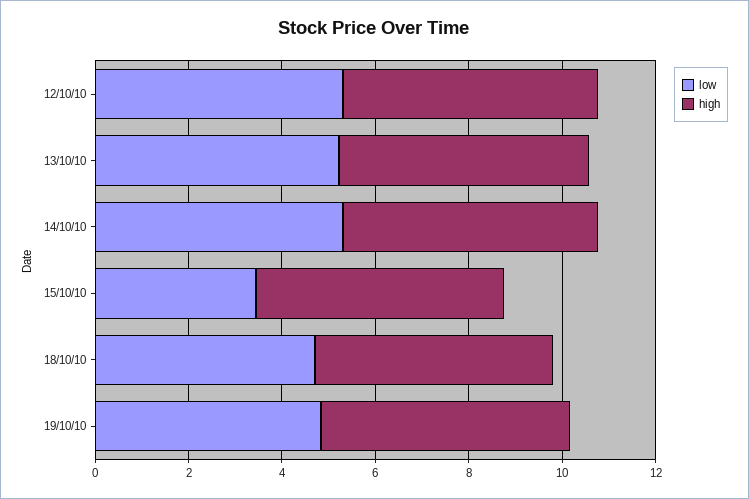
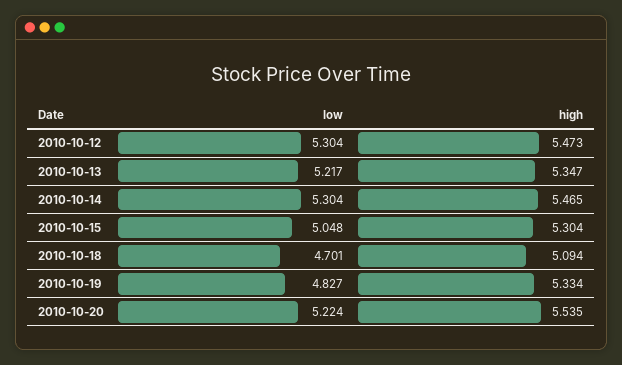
low, 15/10/10: 3.5 -> 5.048
low, 2010-10-20: none -> 5.224
high, 2010-10-20: none -> 5.535

